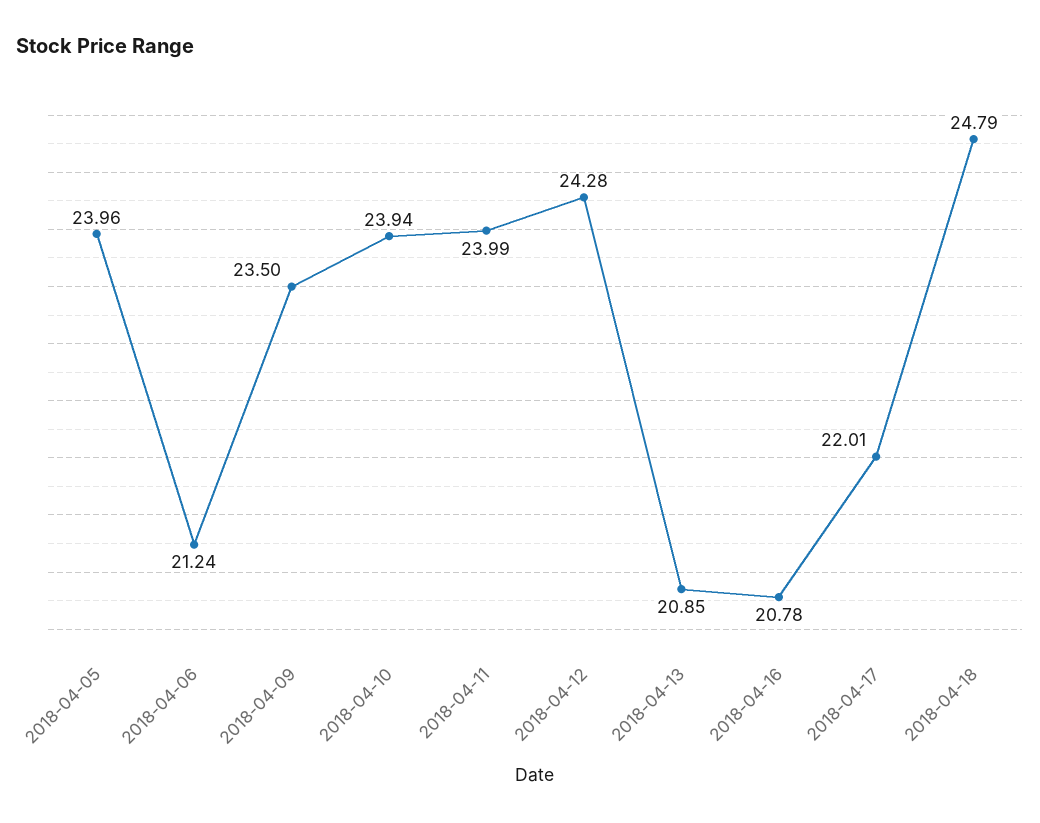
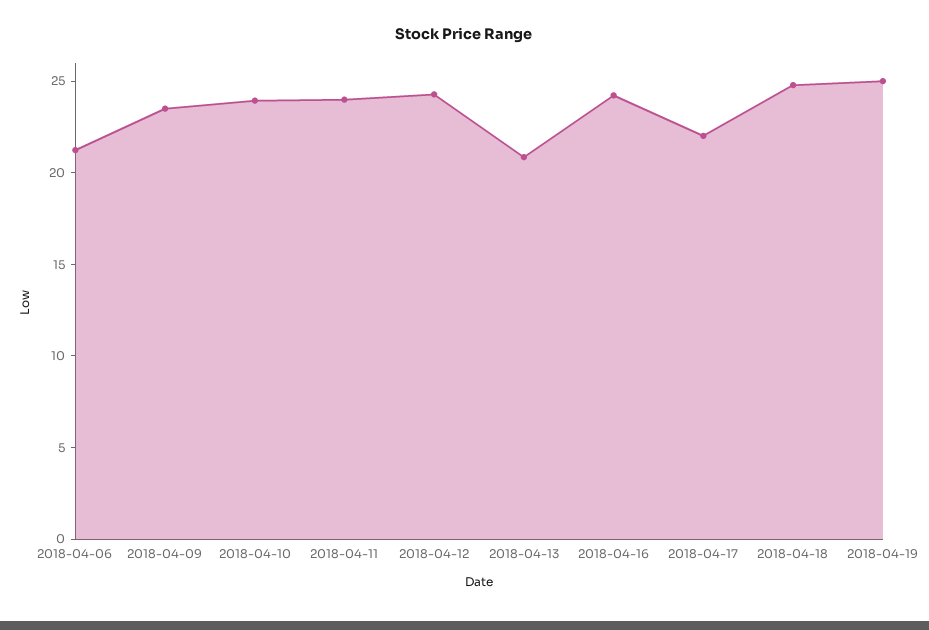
2018-04-05: 23.96 -> none
2018-04-16: 20.78 -> 24
2018-04-19: none -> 25

